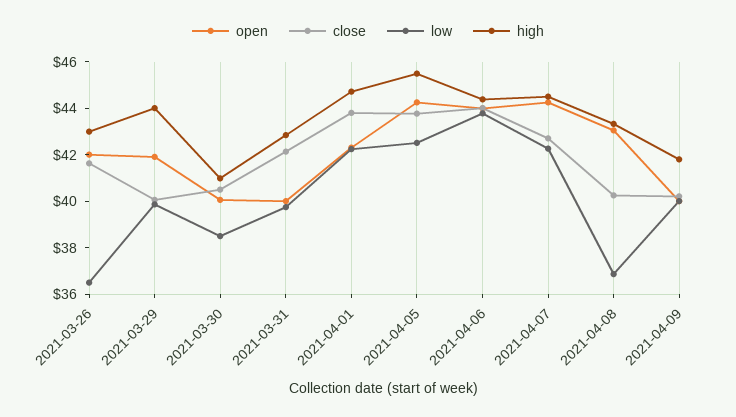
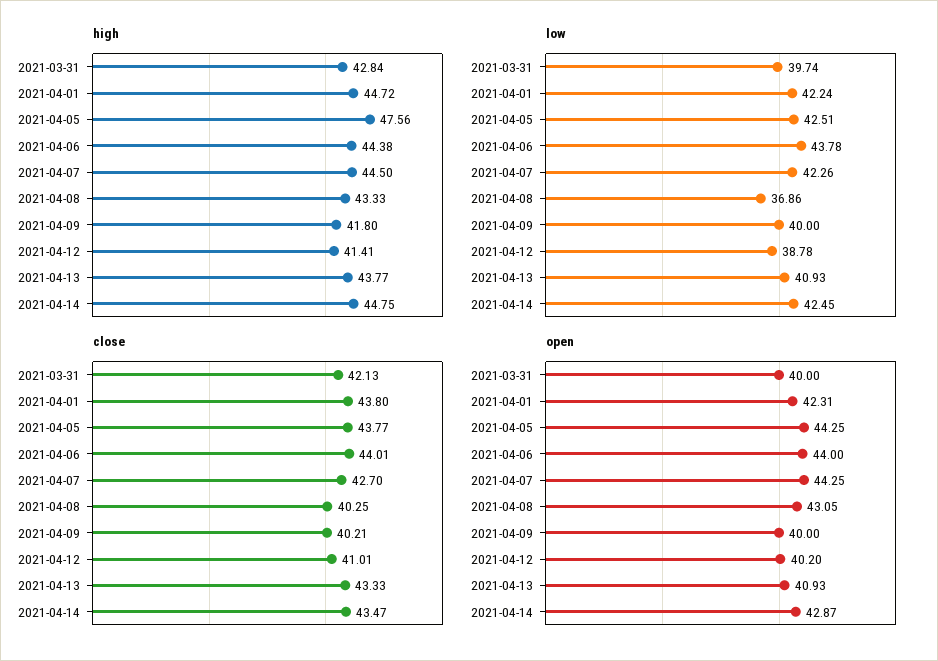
open, 2021-03-26: 42 -> none
close, 2021-03-26: 41.5 -> none
low, 2021-03-26: 36.5 -> none
high, 2021-03-26: 43 -> none
open, 2021-03-29: 42 -> none
close, 2021-03-29: 40 -> none
low, 2021-03-29: 40 -> none
high, 2021-03-29: 44 -> none
open, 2021-03-30: 40 -> none
close, 2021-03-30: 40.5 -> none
low, 2021-03-30: 38.5 -> none
high, 2021-03-30: 41 -> none
high, 2021-04-05: 45.5 -> 47.56
high, 2021-04-12: none -> 41.41
high, 2021-04-13: none -> 43.77
high, 2021-04-14: none -> 44.75
low, 2021-04-12: none -> 38.78
low, 2021-04-13: none -> 40.93
low, 2021-04-14: none -> 42.45
close, 2021-04-12: none -> 41.01
close, 2021-04-13: none -> 43.33
close, 2021-04-14: none -> 43.47
open, 2021-04-12: none -> 40.2
open, 2021-04-13: none -> 40.93
open, 2021-04-14: none -> 42.87

